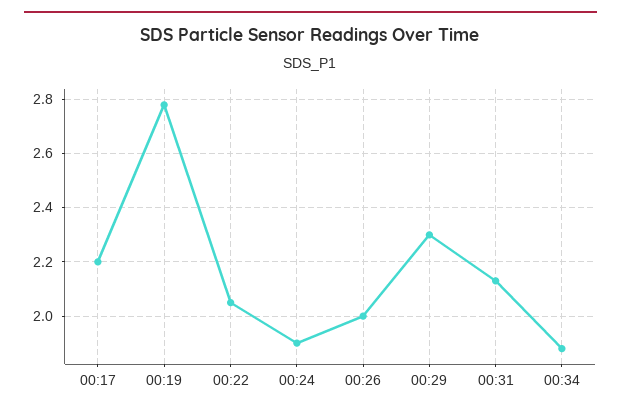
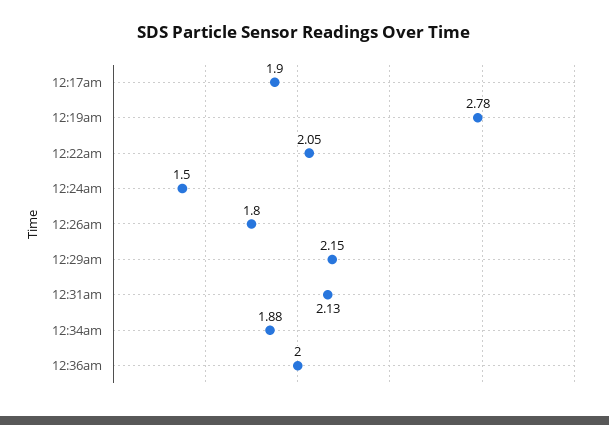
00:17: 2.2 -> 1.9
00:24: 1.9 -> 1.5
00:26: 2 -> 1.8
00:29: 2.3 -> 2.15
12:36am: none -> 2

